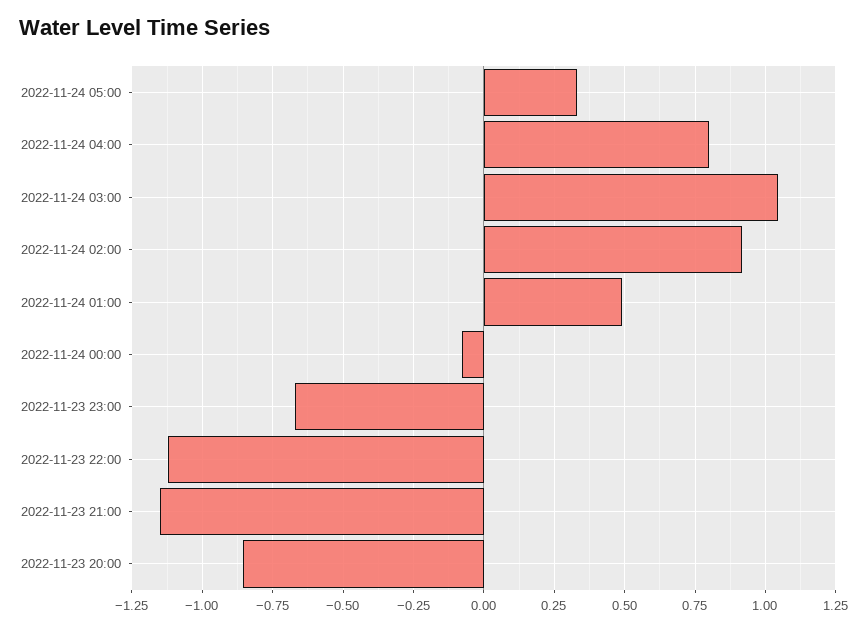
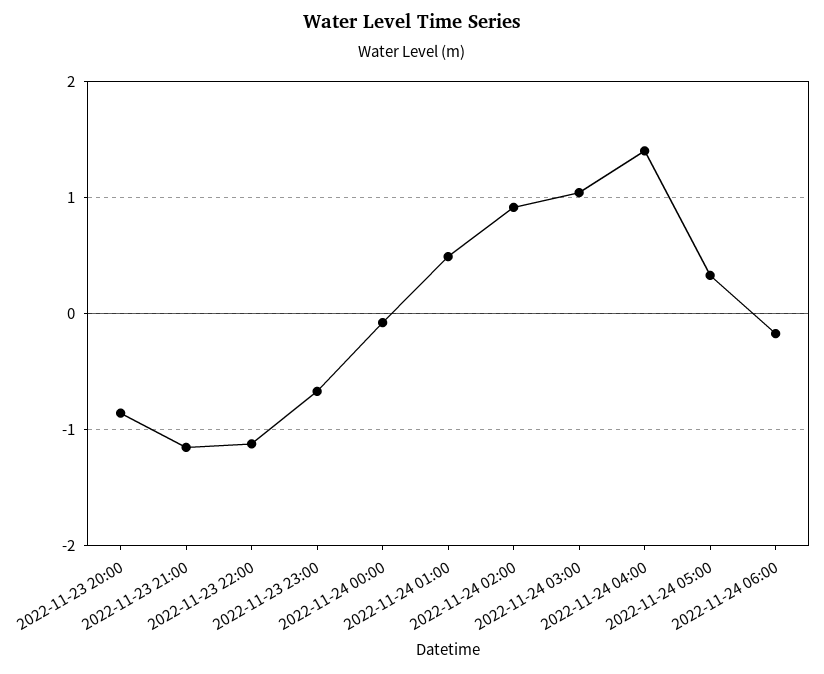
2022-11-24 04:00: 0.8 -> 1.4
2022-11-24 06:00: none -> -0.2

